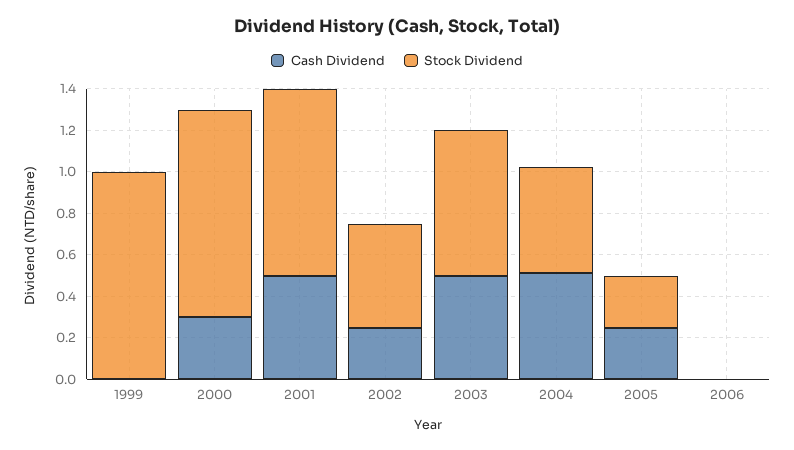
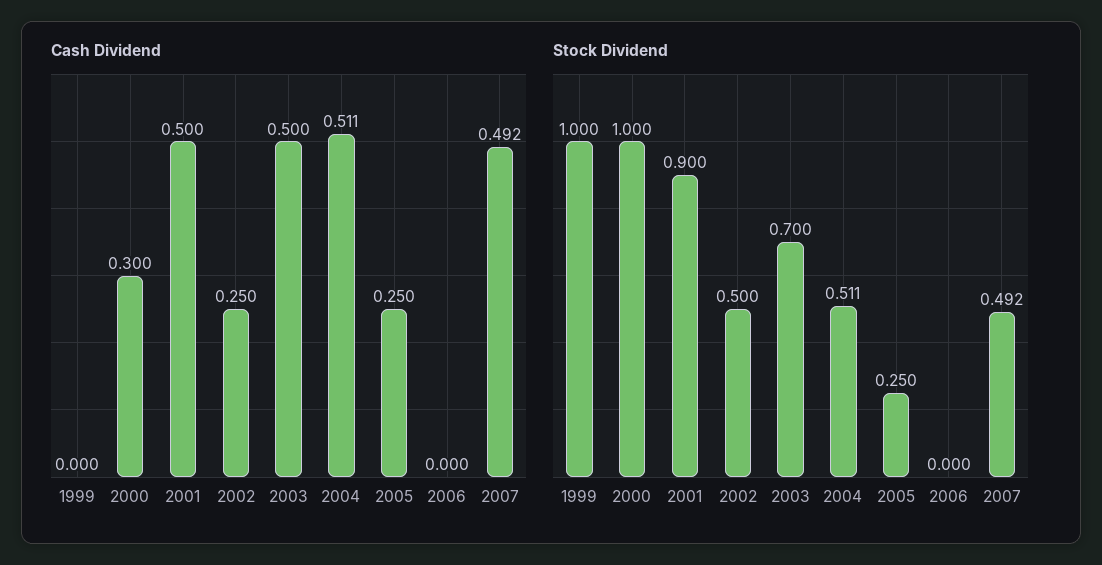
Cash Dividend, 2007: none -> 0.492
Stock Dividend, 2007: none -> 0.492

